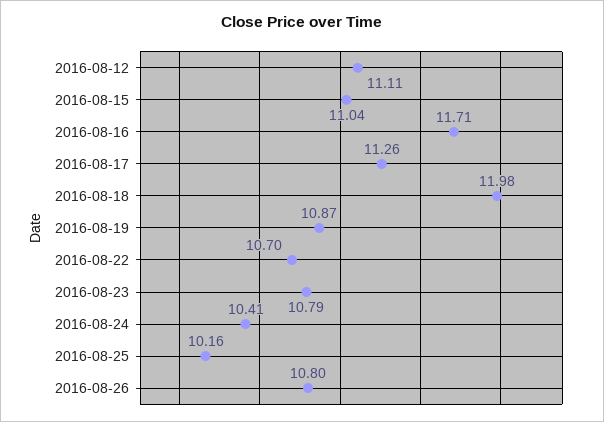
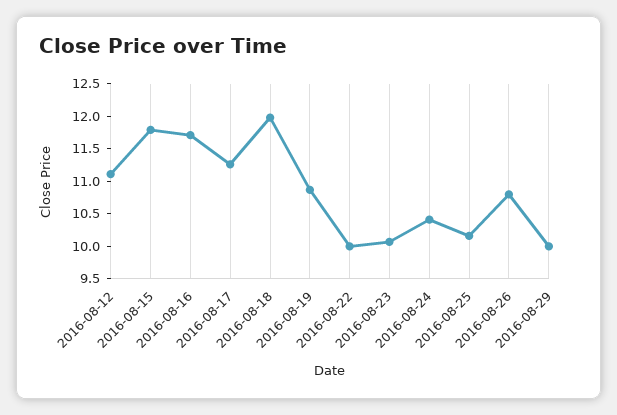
2016-08-15: 11.04 -> 11.75
2016-08-22: 10.7 -> 10
2016-08-23: 10.79 -> 10
2016-08-29: none -> 10

